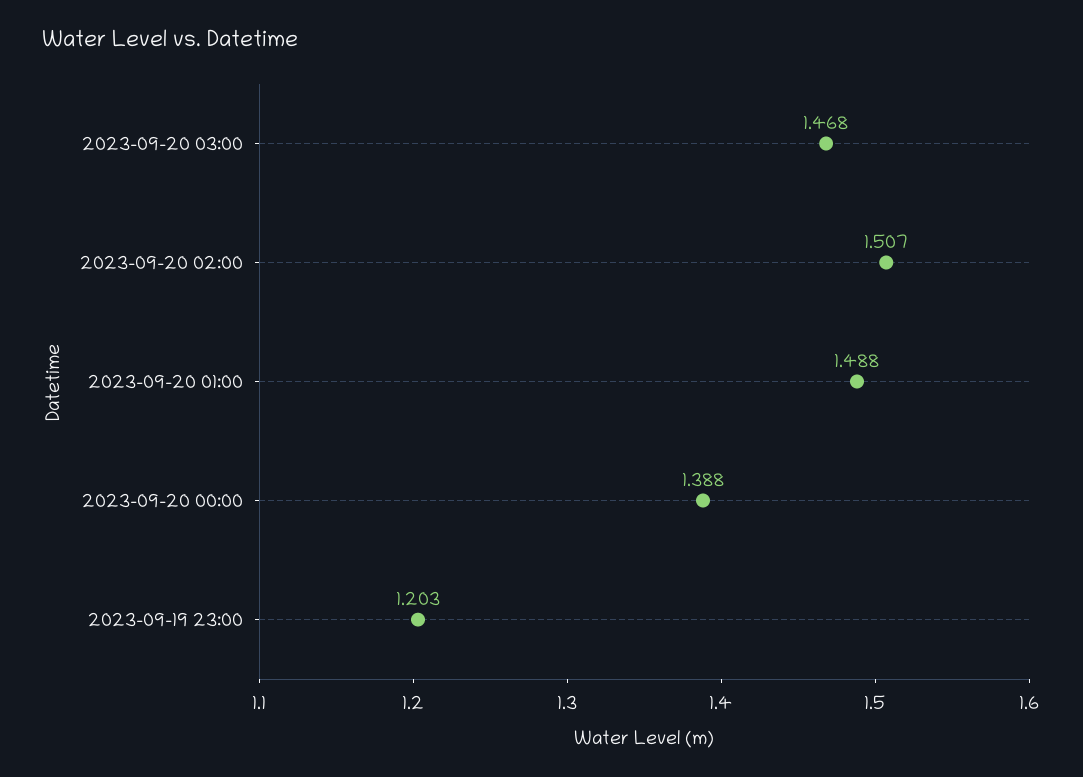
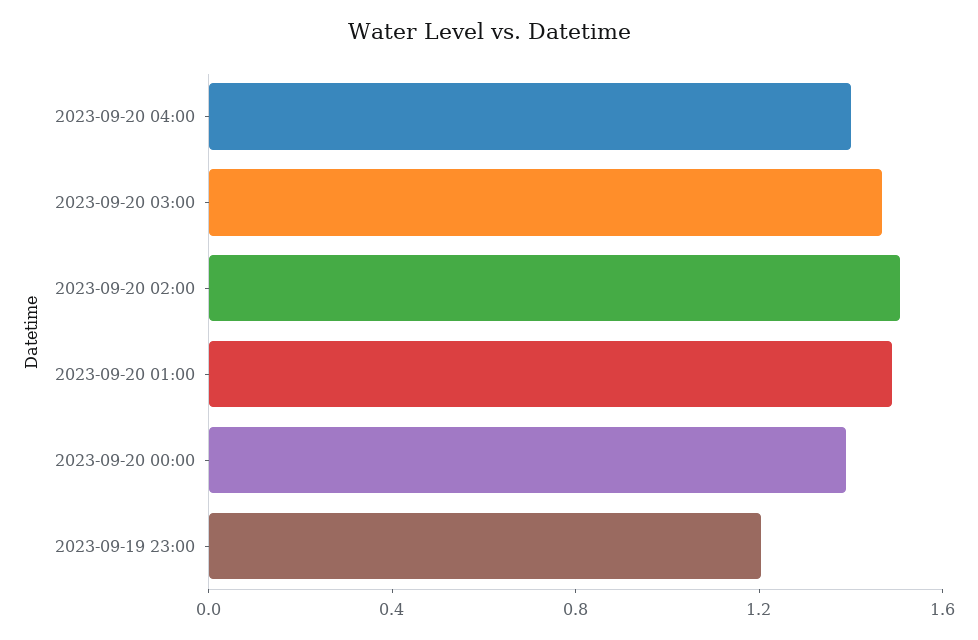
2023-09-20 04:00: none -> 1.4

